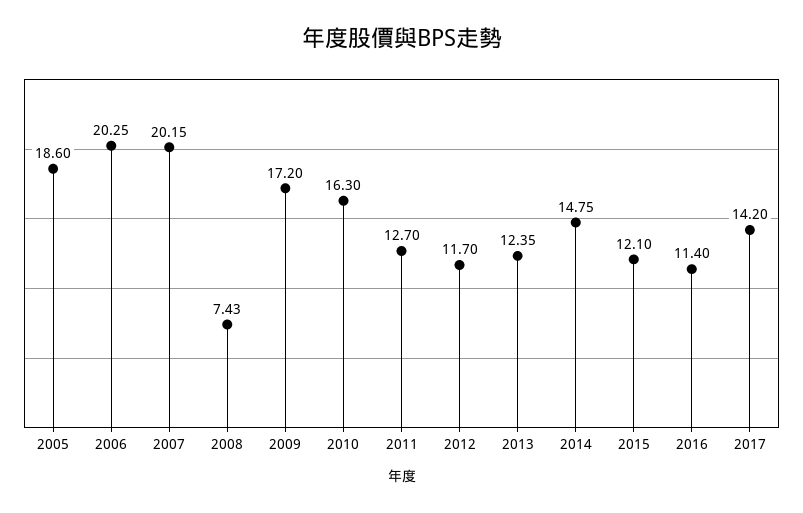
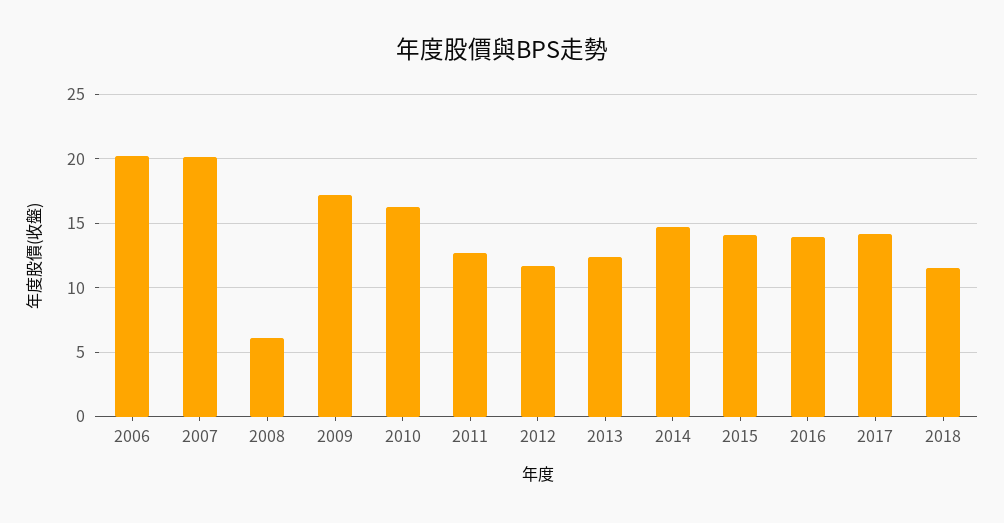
2005: 18.6 -> none
2008: 7.43 -> 6
2015: 12.1 -> 14
2016: 11.4 -> 14
2018: none -> 11.5

